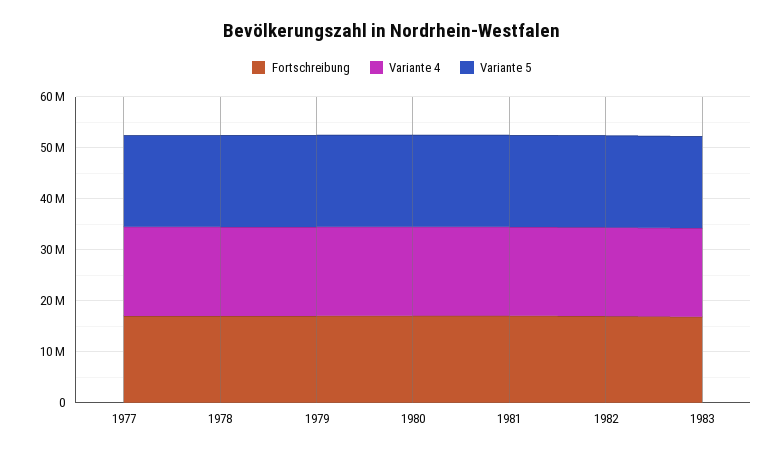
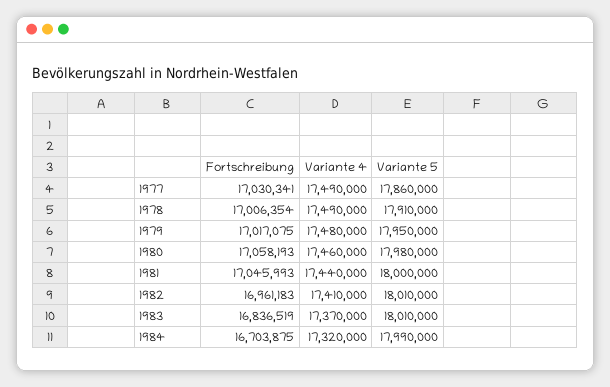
Fortschreibung, 1984: none -> 16703875
Variante 4, 1984: none -> 17320000
Variante 5, 1984: none -> 17990000

